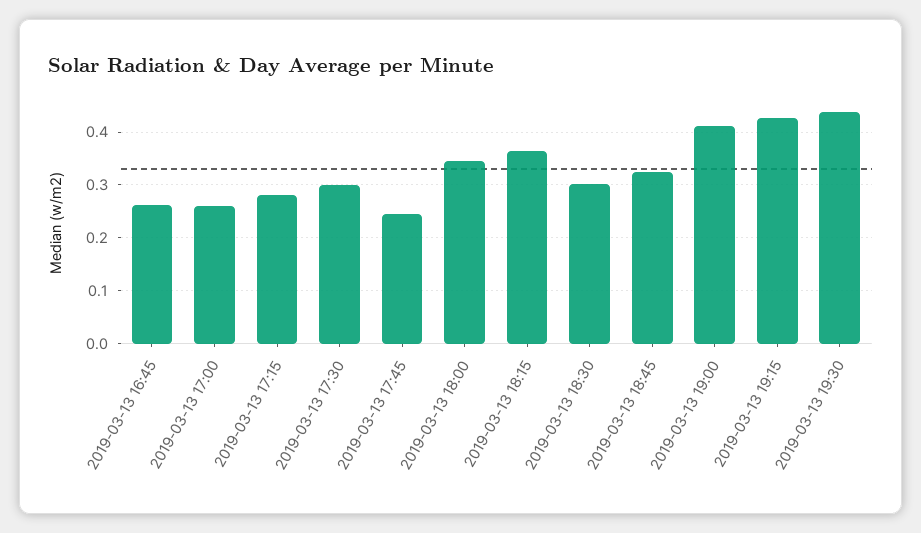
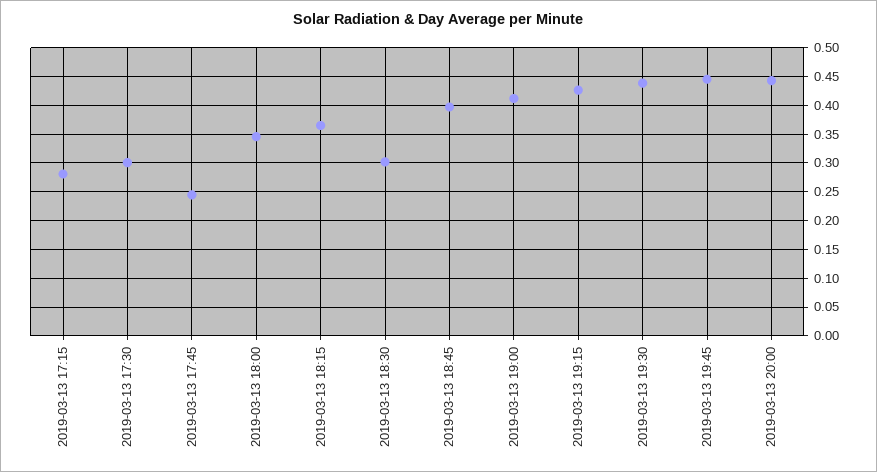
2019-03-13 16:45: 0.26 -> none
2019-03-13 17:00: 0.26 -> none
2019-03-13 18:45: 0.32 -> 0.4
2019-03-13 19:45: none -> 0.45
2019-03-13 20:00: none -> 0.45

